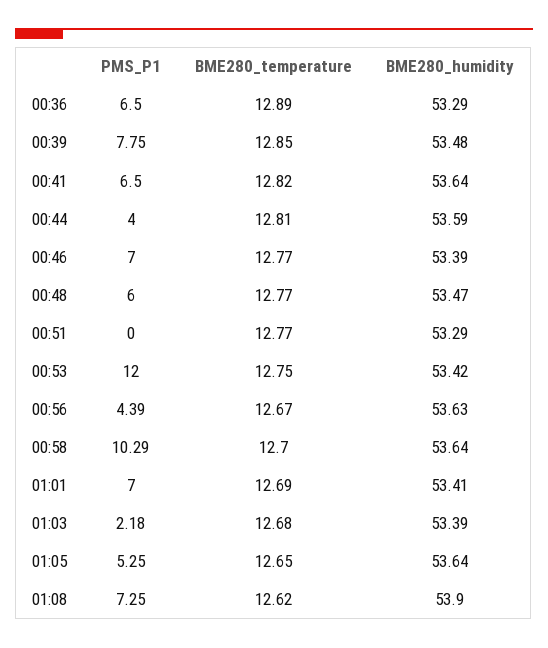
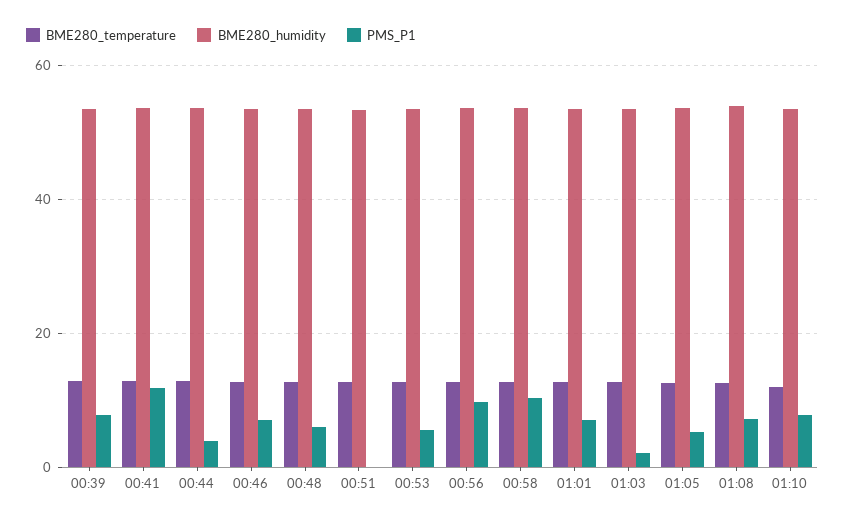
PMS_P1, 00:36: 6.5 -> none
BME280_temperature, 00:36: 12.89 -> none
BME280_humidity, 00:36: 53.29 -> none
PMS_P1, 00:41: 6.5 -> 12
PMS_P1, 00:53: 12 -> 6
PMS_P1, 00:56: 4.39 -> 10
BME280_temperature, 01:10: none -> 12
BME280_humidity, 01:10: none -> 54
PMS_P1, 01:10: none -> 8

